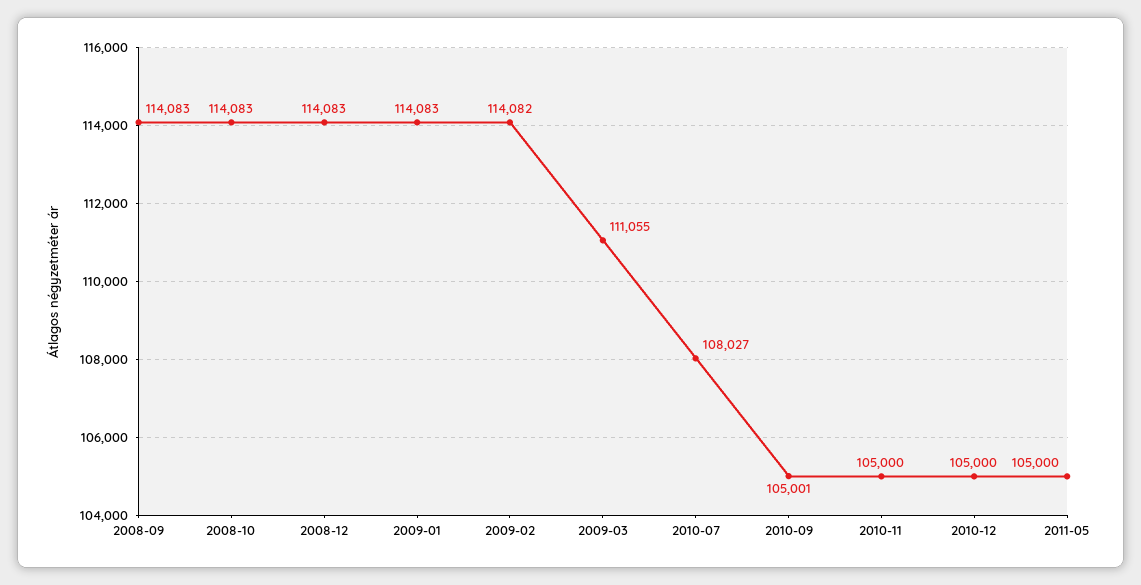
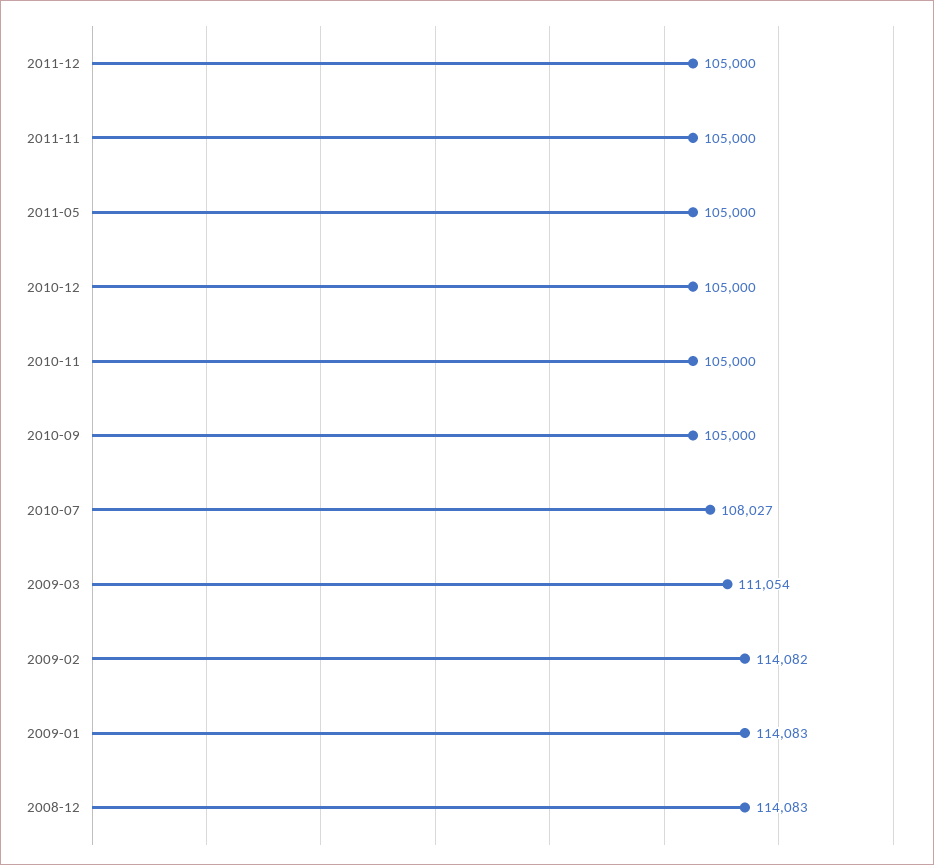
2008-09: 114083 -> none
2008-10: 114083 -> none
2009-03: 111055 -> 111054
2010-09: 105001 -> 105000
2011-12: none -> 105000
2011-11: none -> 105000

